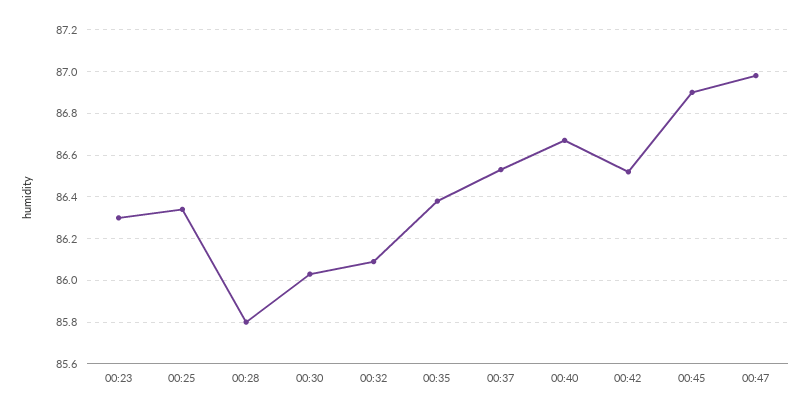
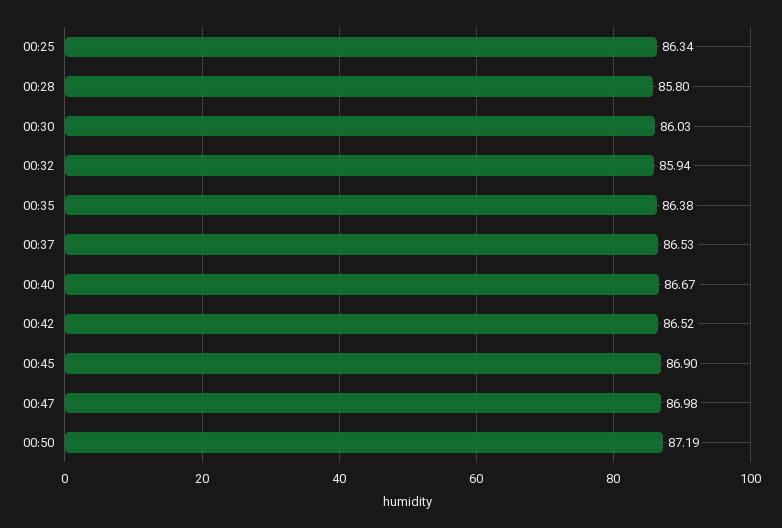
00:23: 86.3 -> none
00:32: 86.1 -> 85.94
00:50: none -> 87.19

